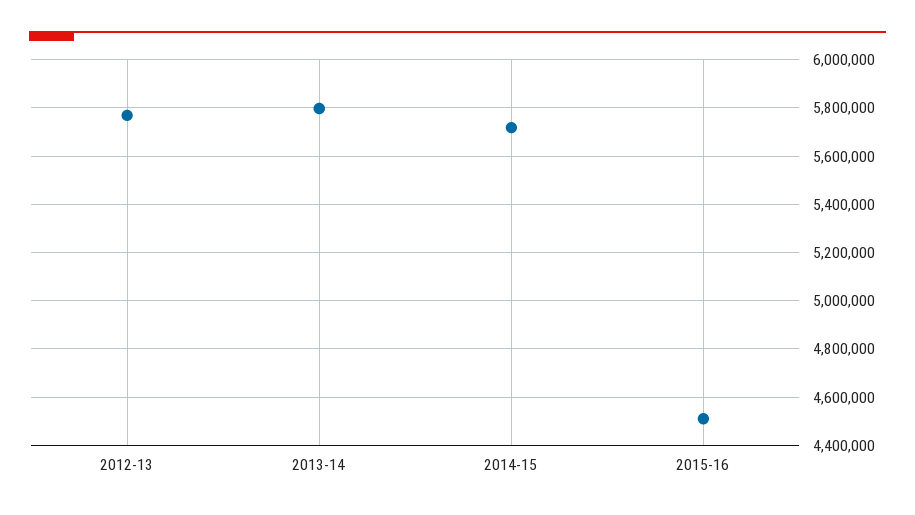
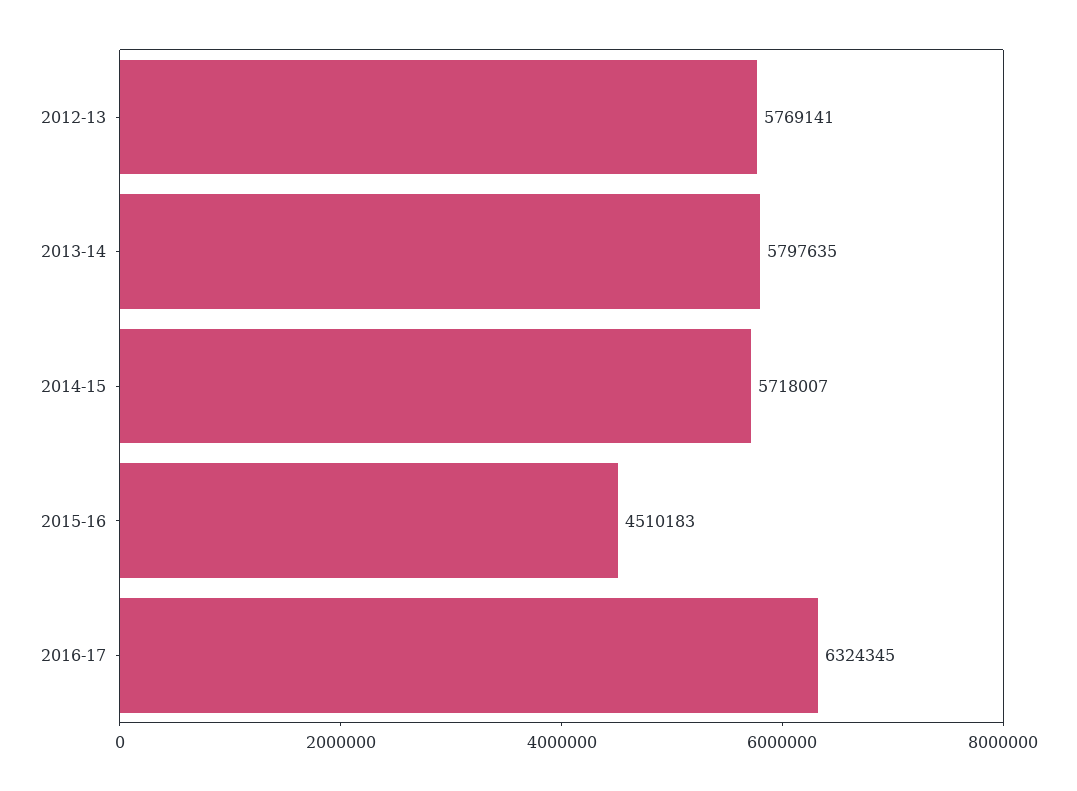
2016-17: none -> 6324345

